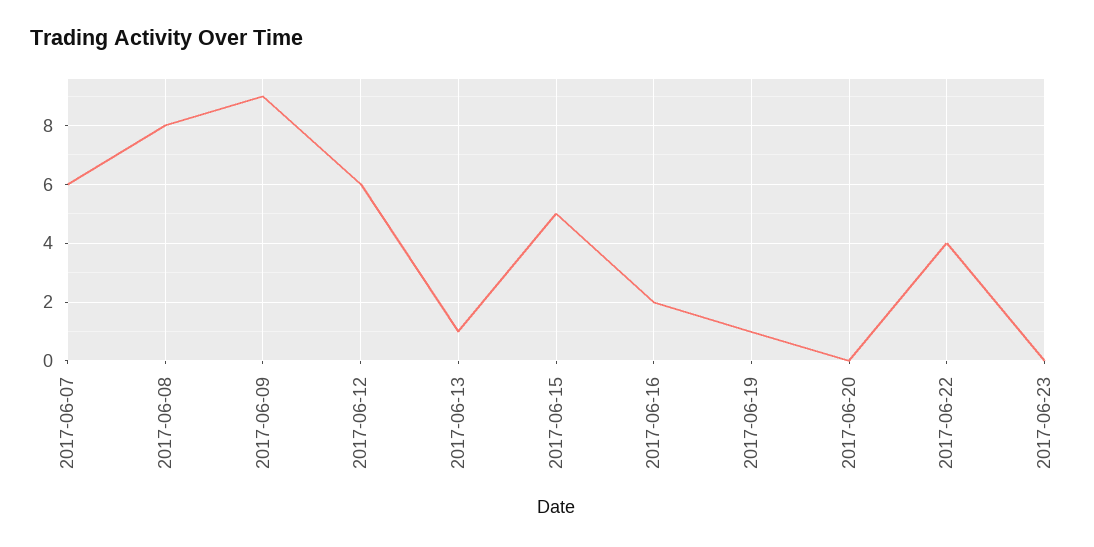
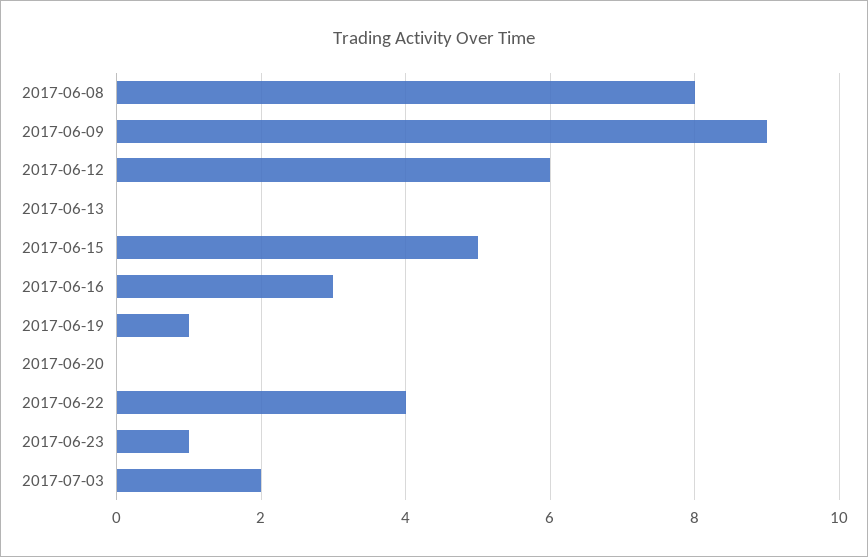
2017-06-07: 6 -> none
2017-06-13: 1 -> 0
2017-06-16: 2 -> 3
2017-06-23: 0 -> 1
2017-07-03: none -> 2

